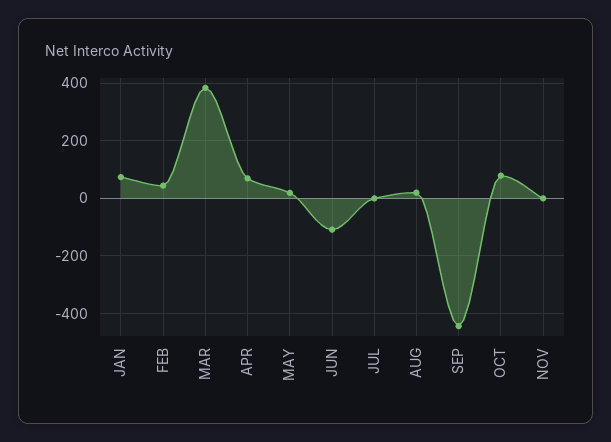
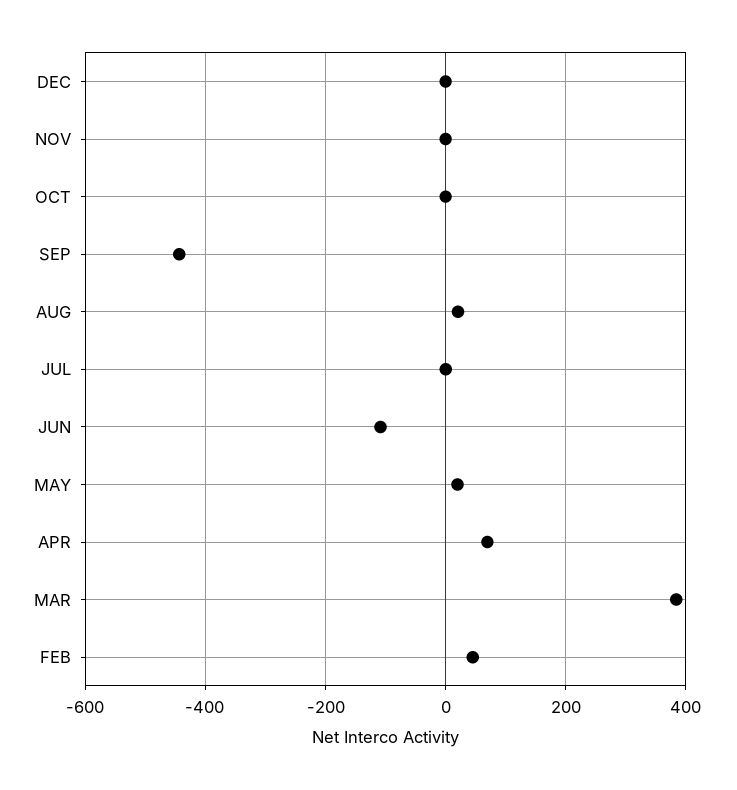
JAN: 75 -> none
OCT: 75 -> 0
DEC: none -> 0

